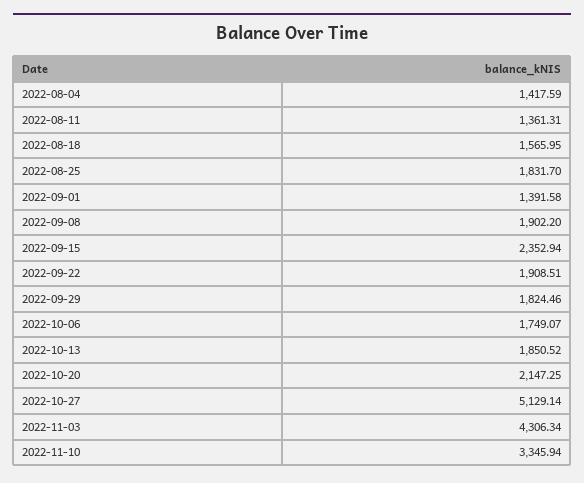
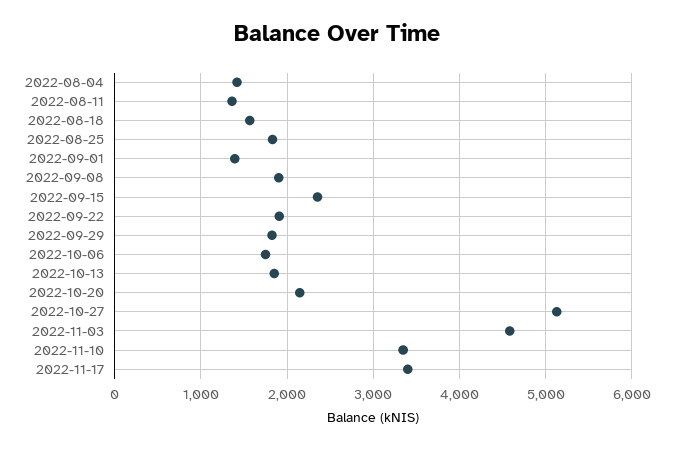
2022-11-03: 4306.34 -> 4600
2022-11-17: none -> 3400

